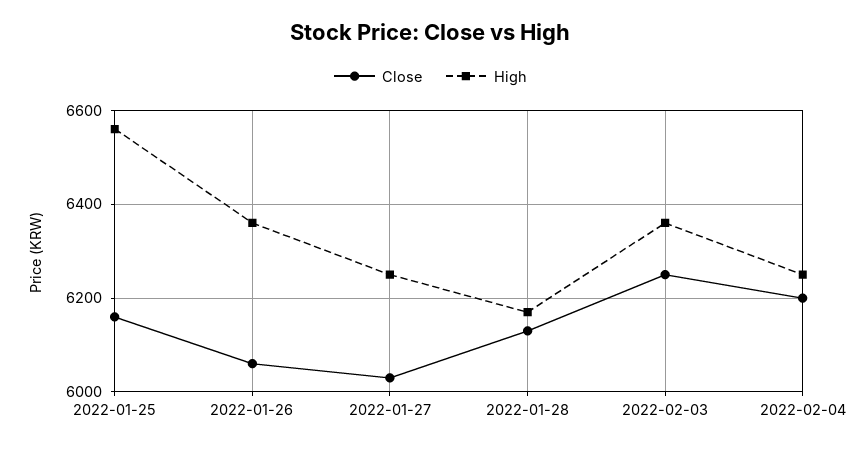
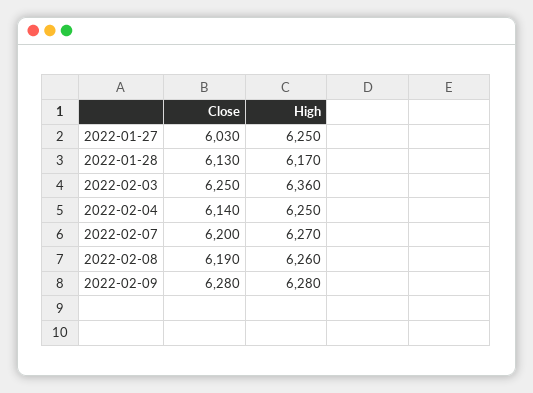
Close, 2022-01-25: 6160 -> none
High, 2022-01-25: 6560 -> none
Close, 2022-01-26: 6060 -> none
High, 2022-01-26: 6360 -> none
Close, 2022-02-04: 6200 -> 6140
Close, 2022-02-07: none -> 6200
High, 2022-02-07: none -> 6270
Close, 2022-02-08: none -> 6190
High, 2022-02-08: none -> 6260
Close, 2022-02-09: none -> 6280
High, 2022-02-09: none -> 6280

